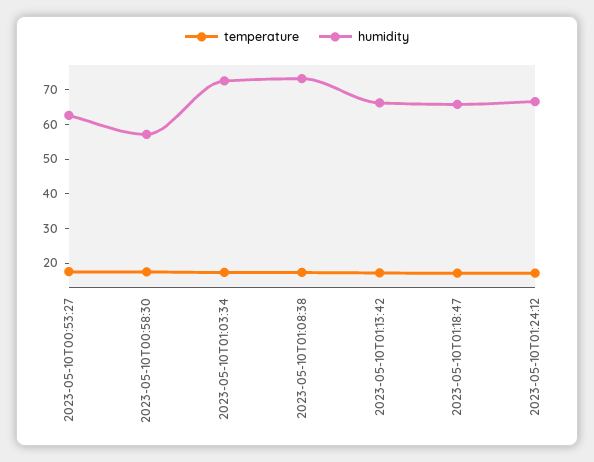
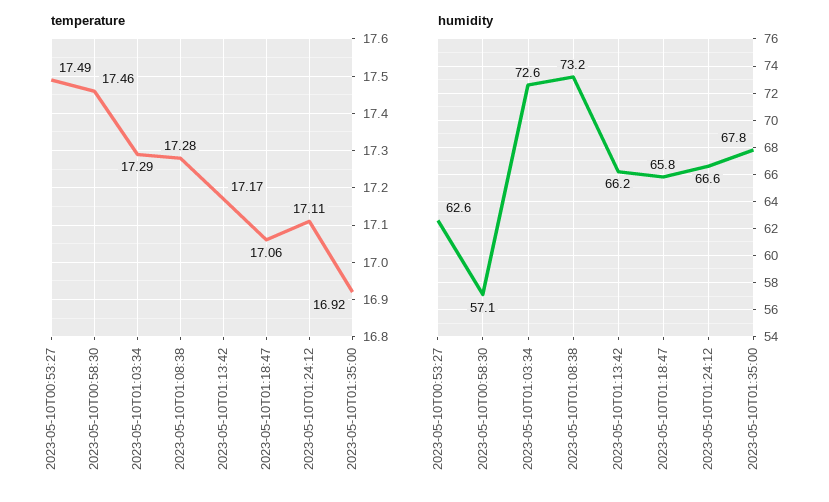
temperature, 2023-05-10T01:35:00: none -> 16.92
humidity, 2023-05-10T01:35:00: none -> 67.8

